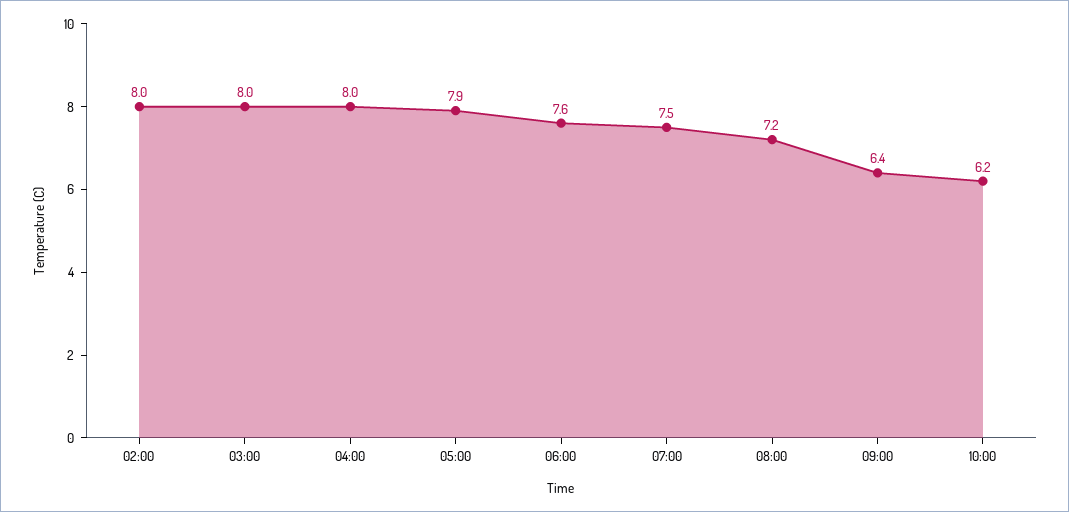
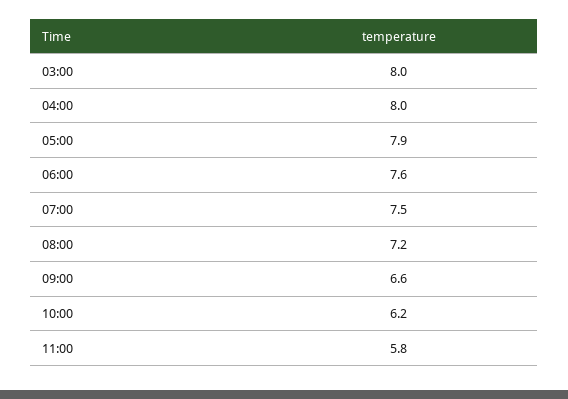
02:00: 8 -> none
09:00: 6.4 -> 6.6
11:00: none -> 5.8

